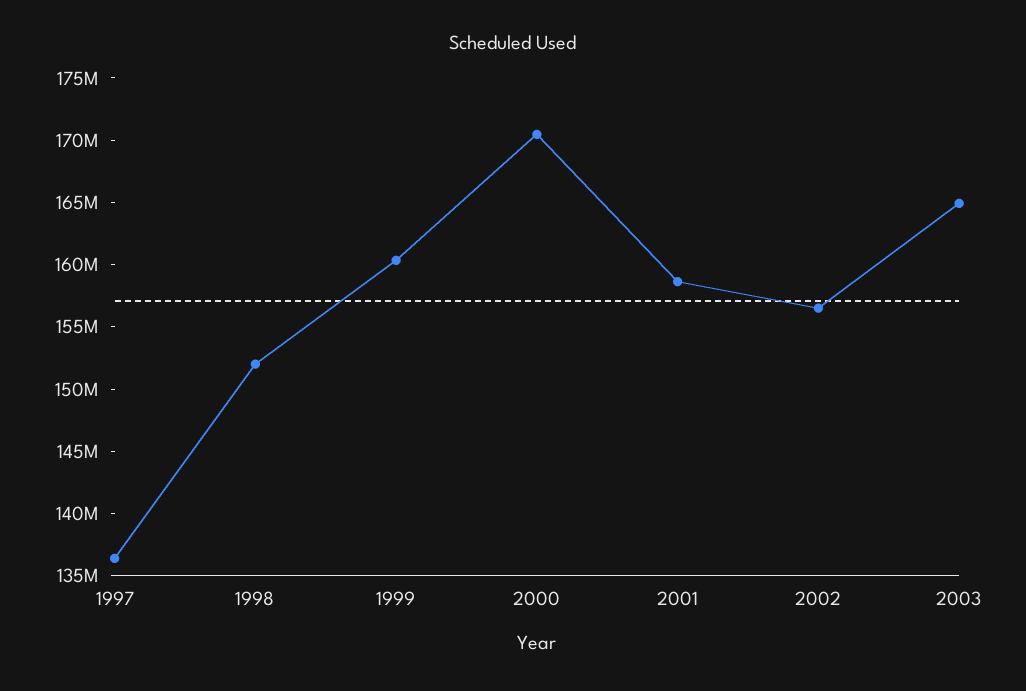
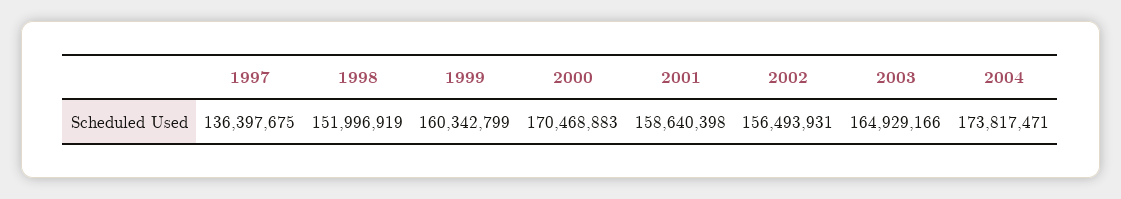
2004: none -> 173817471

